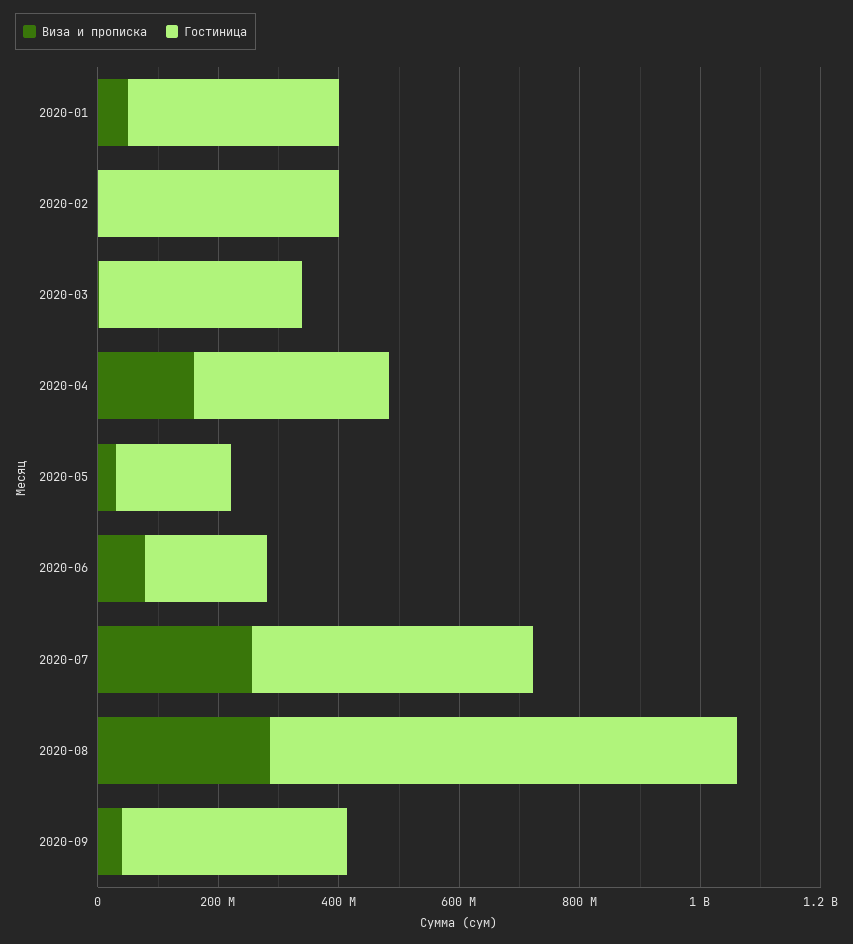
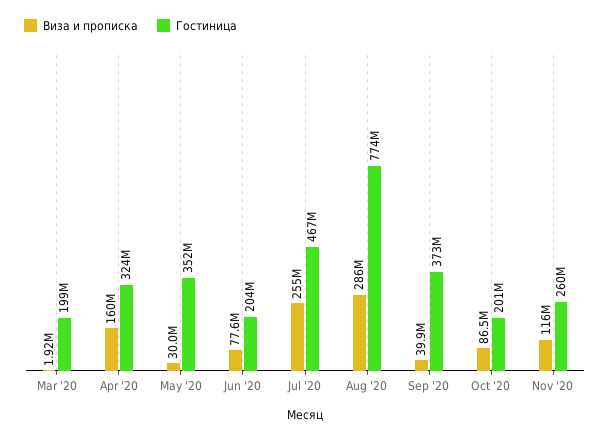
Виза и прописка, 2020-01: 50000000 -> none
Гостиница, 2020-01: 350000000 -> none
Виза и прописка, 2020-02: 0 -> none
Гостиница, 2020-02: 400000000 -> none
Гостиница, 2020-03: 350000000 -> 199000000
Гостиница, 2020-05: 200000000 -> 352000000
Виза и прописка, Oct '20: none -> 86500000
Гостиница, Oct '20: none -> 201000000
Виза и прописка, Nov '20: none -> 116000000
Гостиница, Nov '20: none -> 260000000

